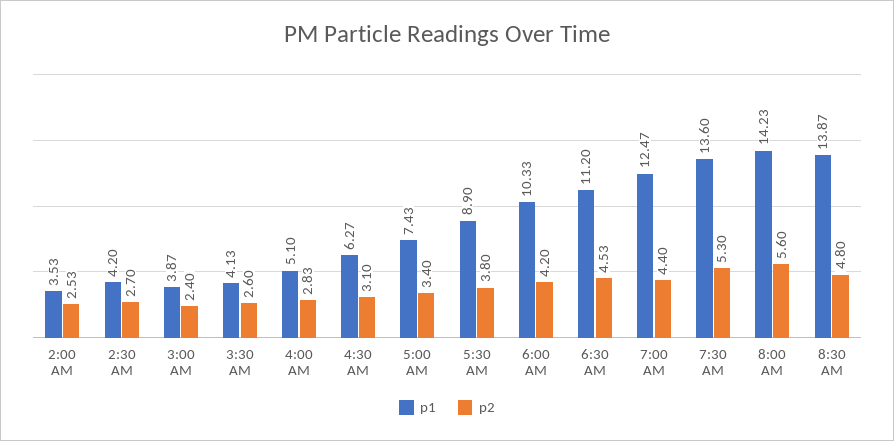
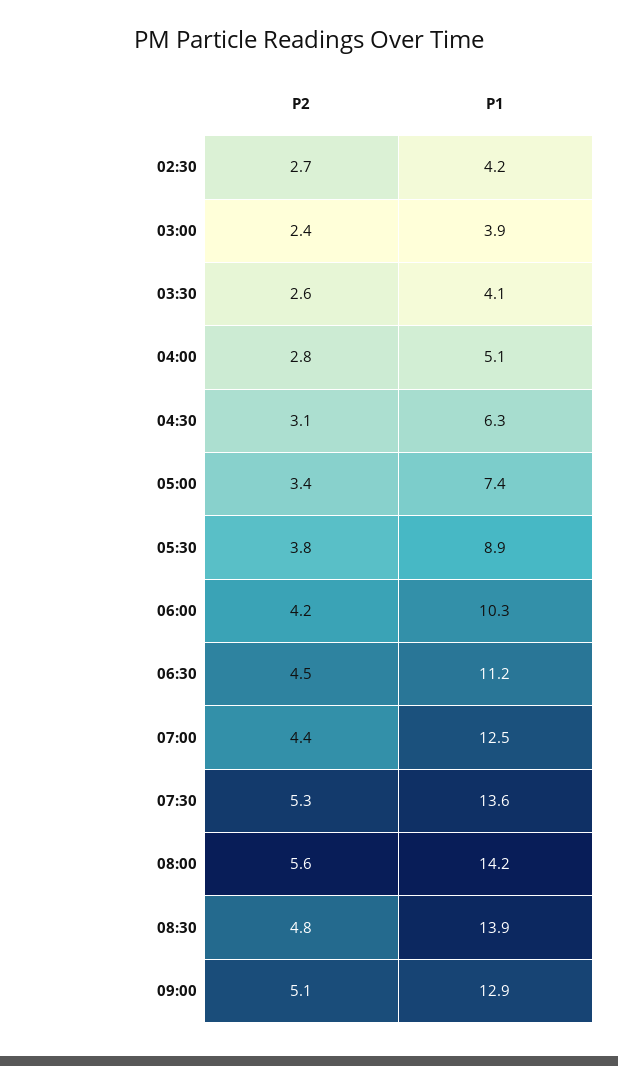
p1, 2:00 AM: 3.53 -> none
p2, 2:00 AM: 2.53 -> none
p2, 09:00: none -> 5.1
p1, 09:00: none -> 12.9

